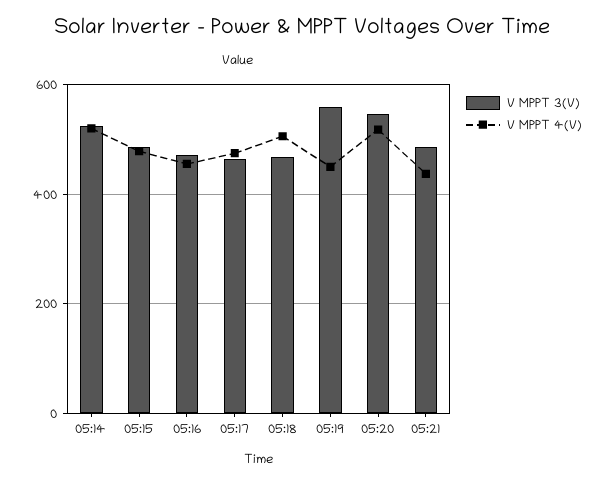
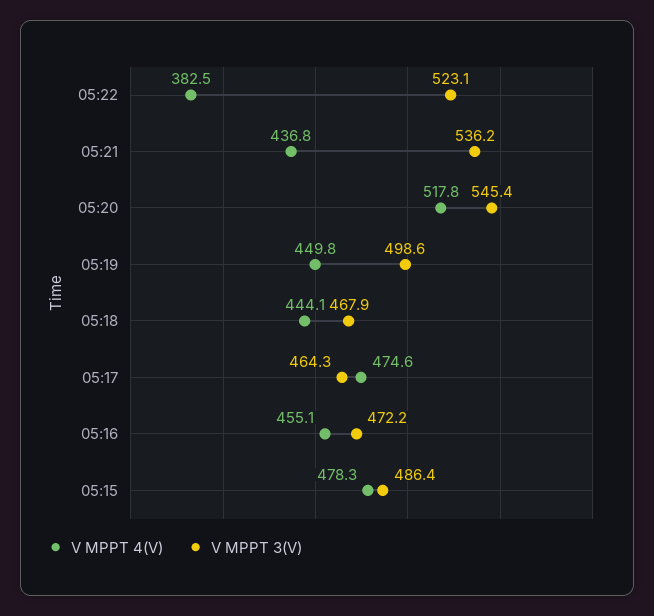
V MPPT 3(V), 05:14: 520 -> none
V MPPT 4(V), 05:14: 520 -> none
V MPPT 4(V), 05:18: 500 -> 444.1
V MPPT 3(V), 05:19: 560 -> 498.6
V MPPT 3(V), 05:21: 480 -> 536.2
V MPPT 4(V), 05:22: none -> 382.5
V MPPT 3(V), 05:22: none -> 523.1

